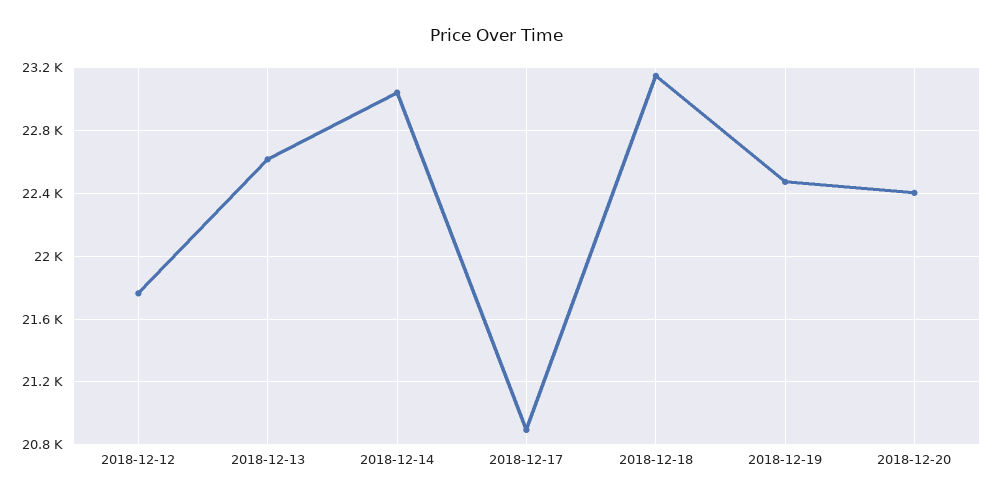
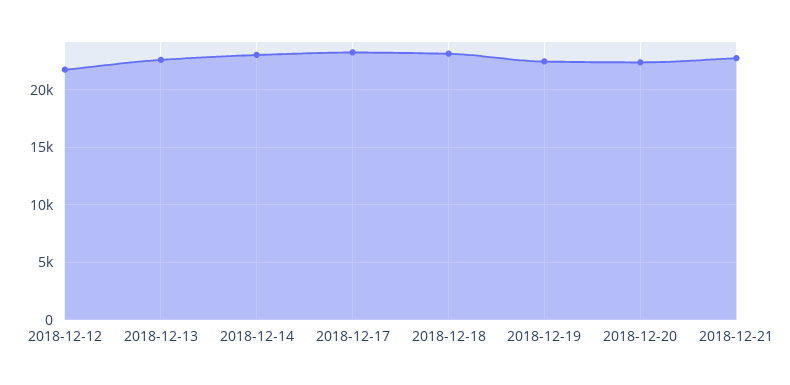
2018-12-17: 20900 -> 23000
2018-12-21: none -> 23000

